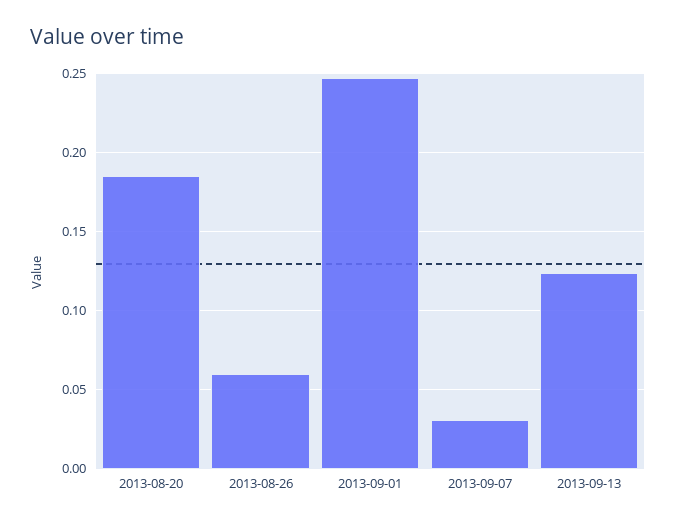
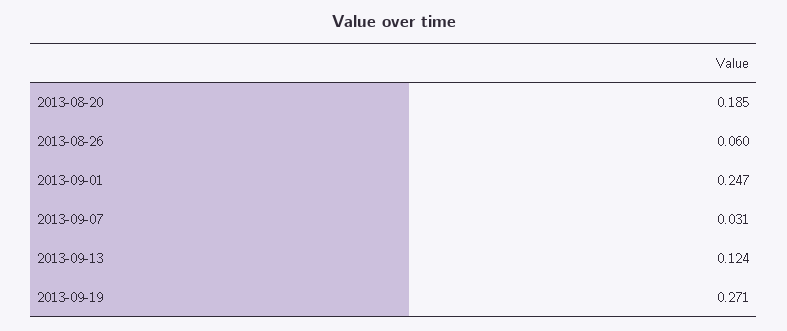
2013-09-19: none -> 0.271

